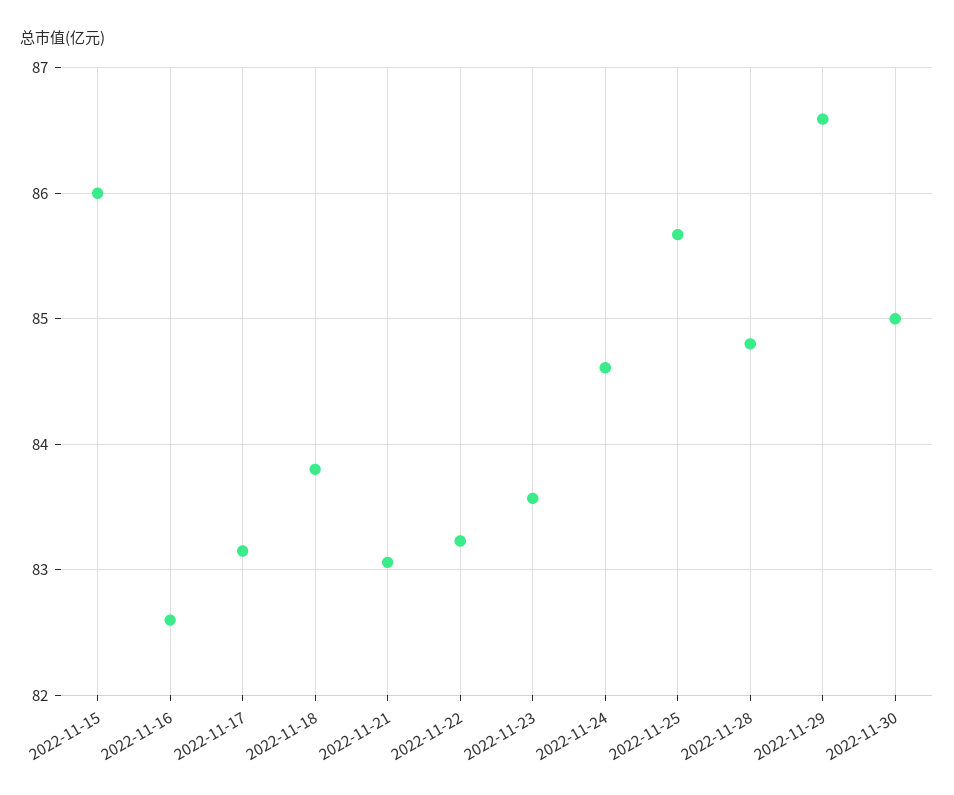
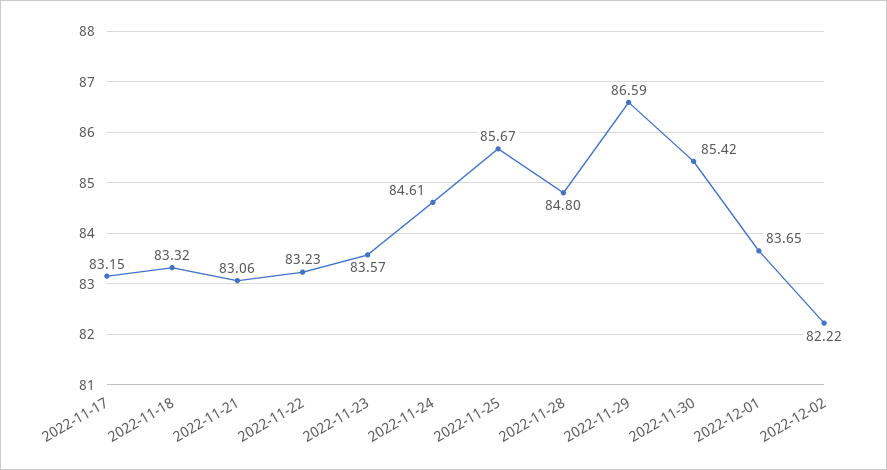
2022-11-15: 86 -> none
2022-11-16: 82.6 -> none
2022-11-18: 83.8 -> 83.32
2022-11-30: 85 -> 85.42
2022-12-01: none -> 83.65
2022-12-02: none -> 82.22

